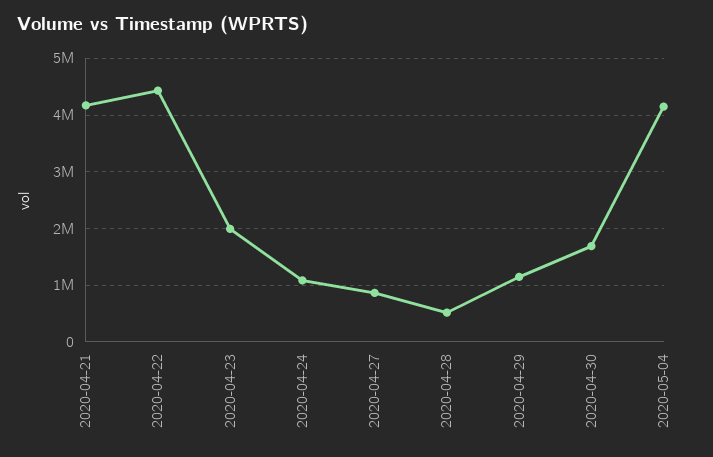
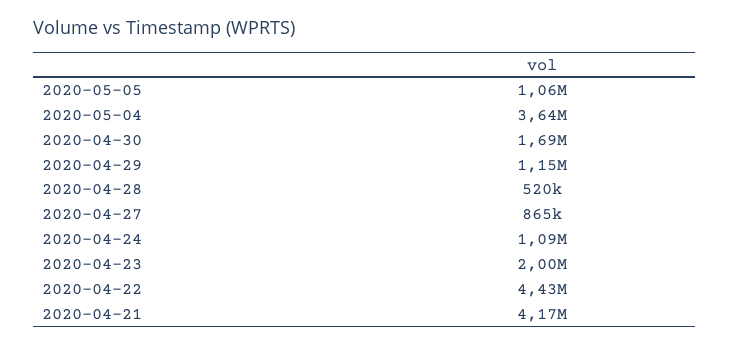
2020-05-04: 4200000 -> 3640000
2020-05-05: none -> 1060000

